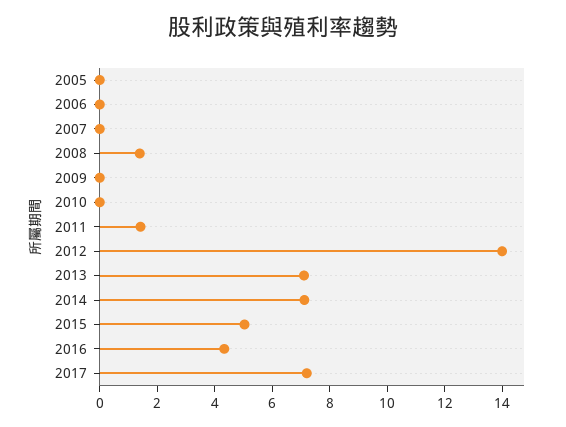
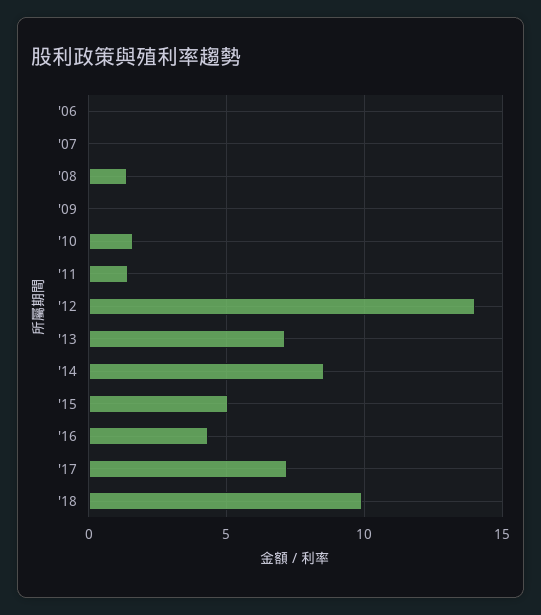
2005: 0 -> none
2010: 0 -> 1.5
2014: 7 -> 8.5
'18: none -> 10

